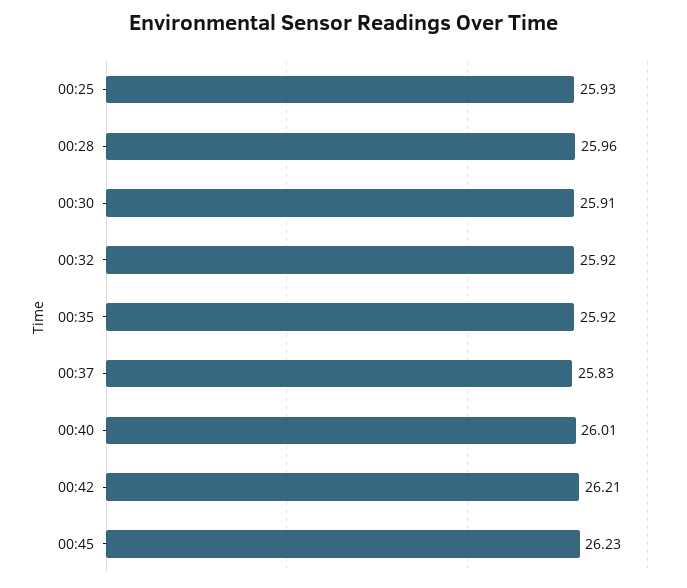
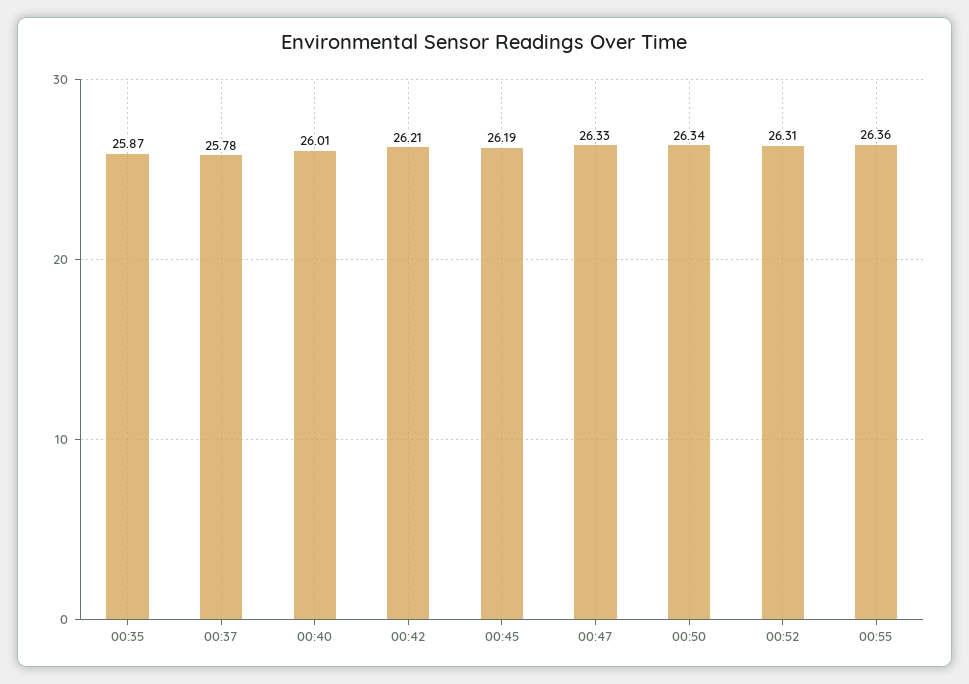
00:25: 25.93 -> none
00:28: 25.96 -> none
00:30: 25.91 -> none
00:32: 25.92 -> none
00:35: 25.92 -> 25.87
00:37: 25.83 -> 25.78
00:45: 26.23 -> 26.19
00:47: none -> 26.33
00:50: none -> 26.34
00:52: none -> 26.31
00:55: none -> 26.36

